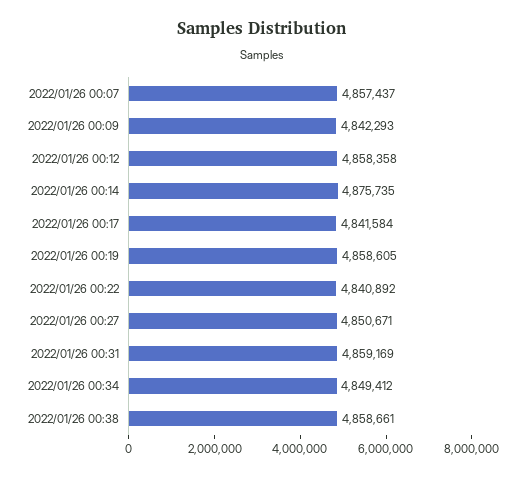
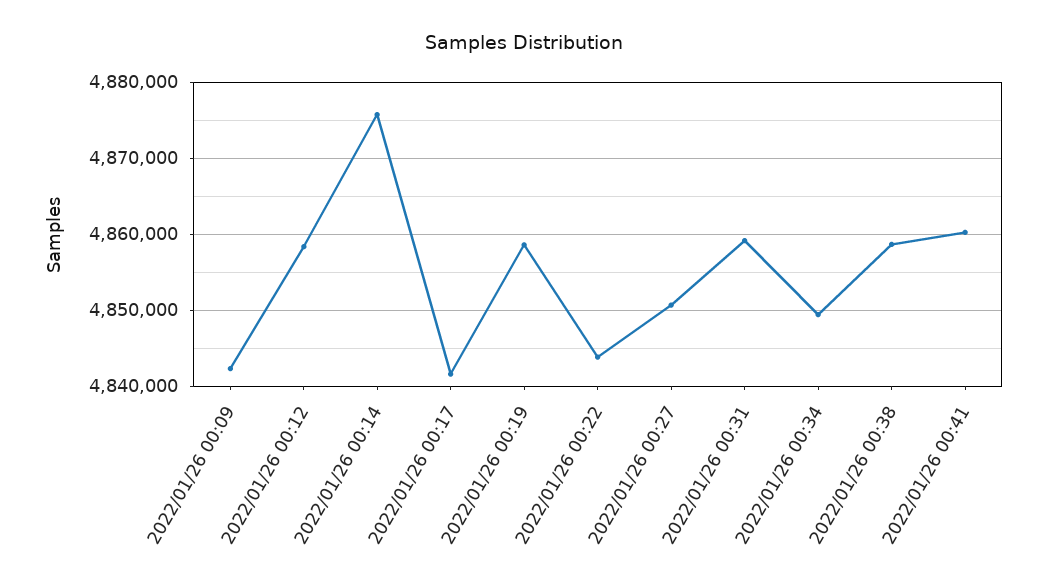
2022/01/26 00:07: 4857437 -> none
2022/01/26 00:22: 4840892 -> 4844000
2022/01/26 00:41: none -> 4860000

